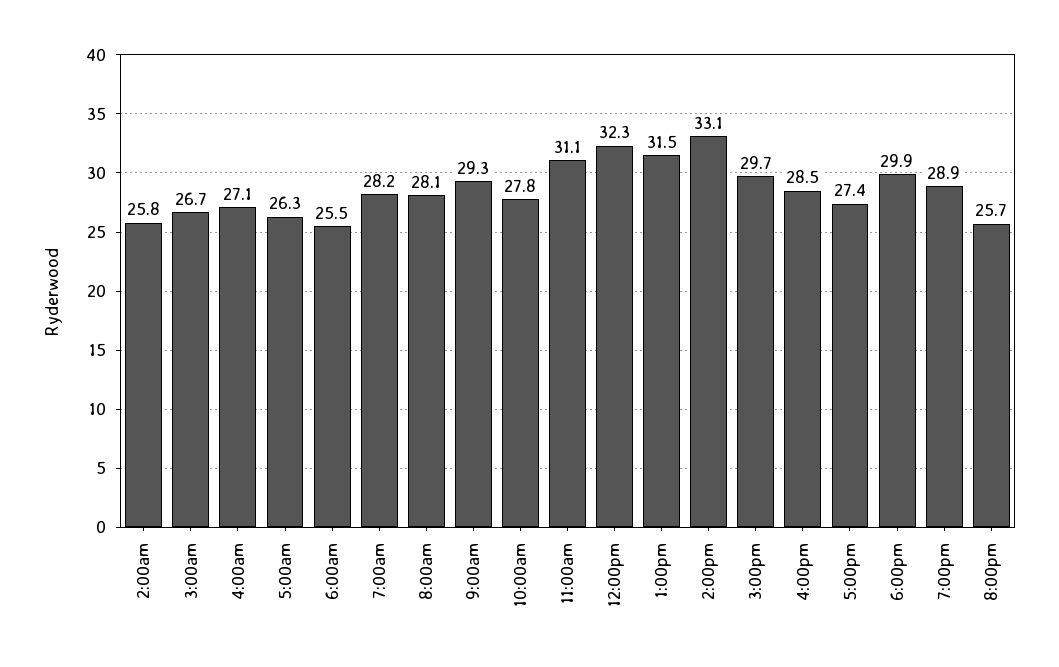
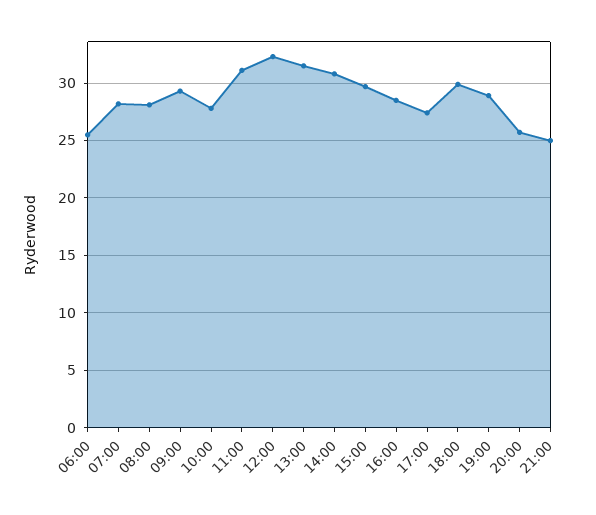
2:00am: 25.8 -> none
3:00am: 26.7 -> none
4:00am: 27.1 -> none
5:00am: 26.3 -> none
2:00pm: 33.1 -> 31
21:00: none -> 25

